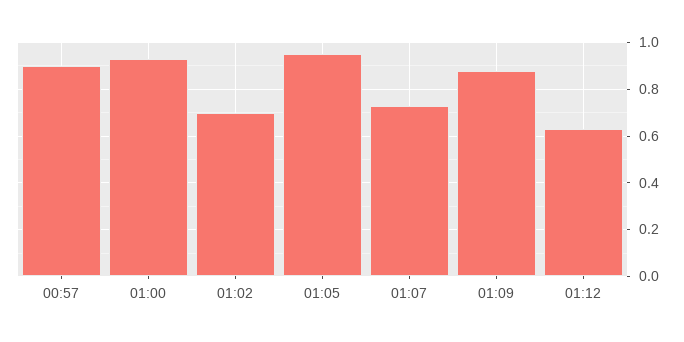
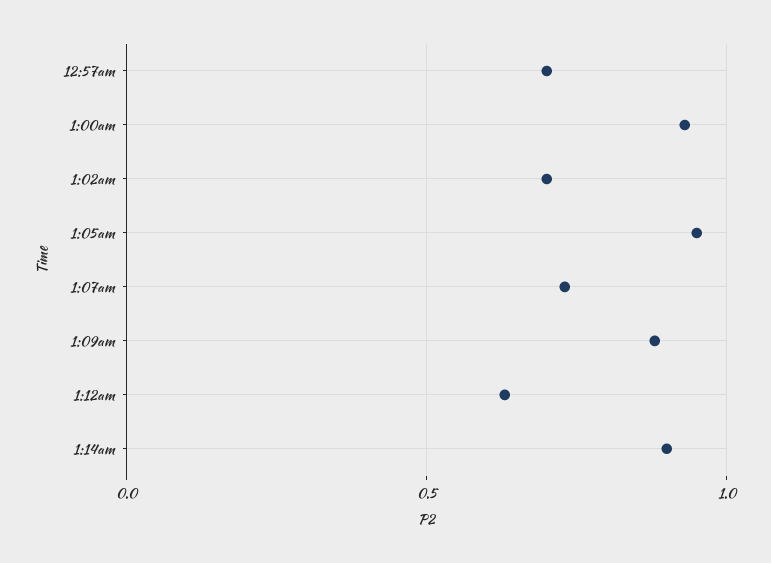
00:57: 0.9 -> 0.7
1:14am: none -> 0.9

